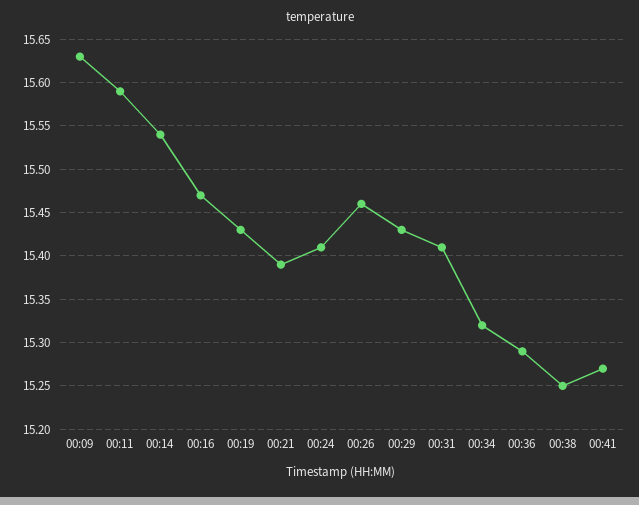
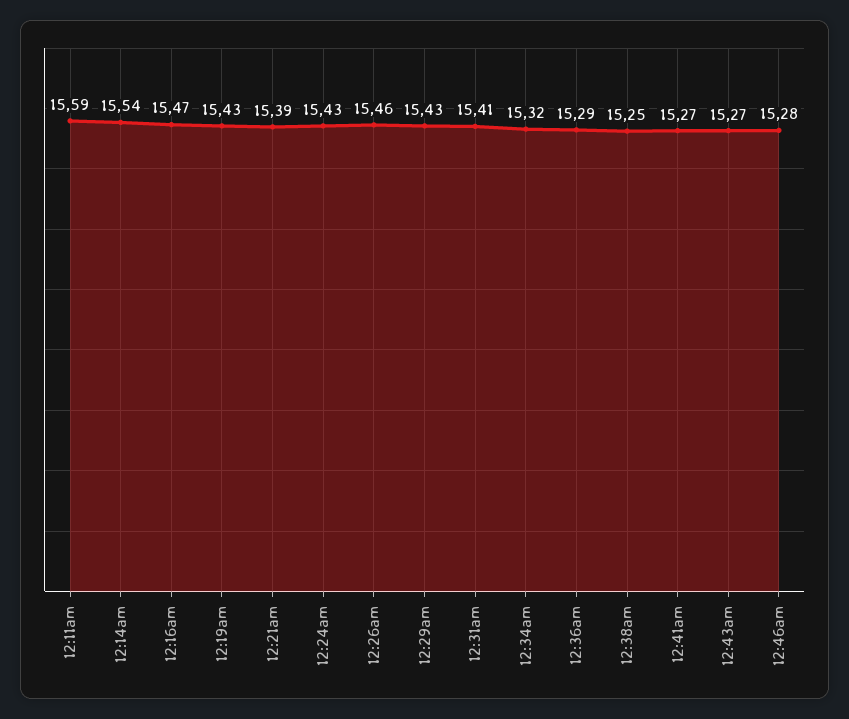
00:09: 15.63 -> none
00:24: 15.41 -> 15.43
12:43am: none -> 15.27
12:46am: none -> 15.28

